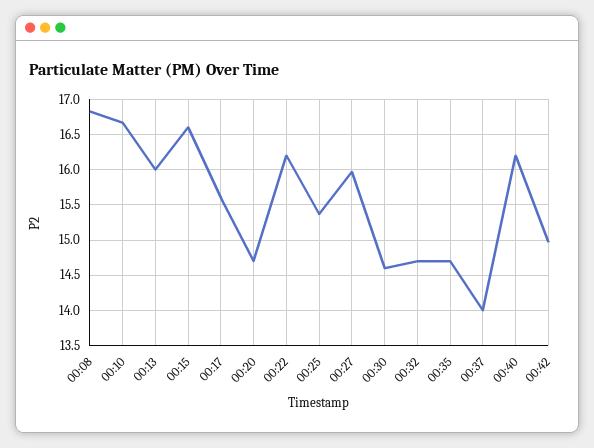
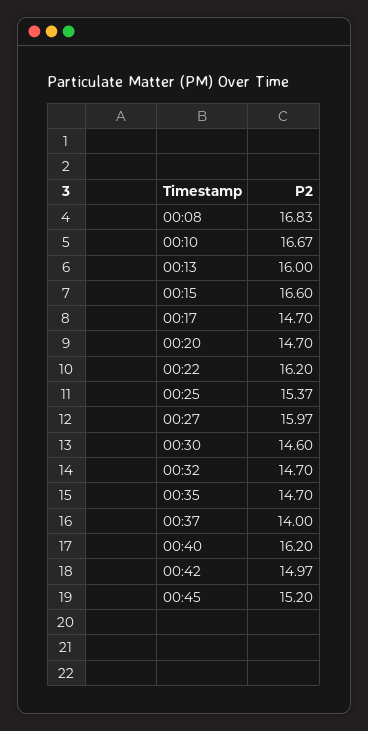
00:17: 15.6 -> 14.7
00:45: none -> 15.2

